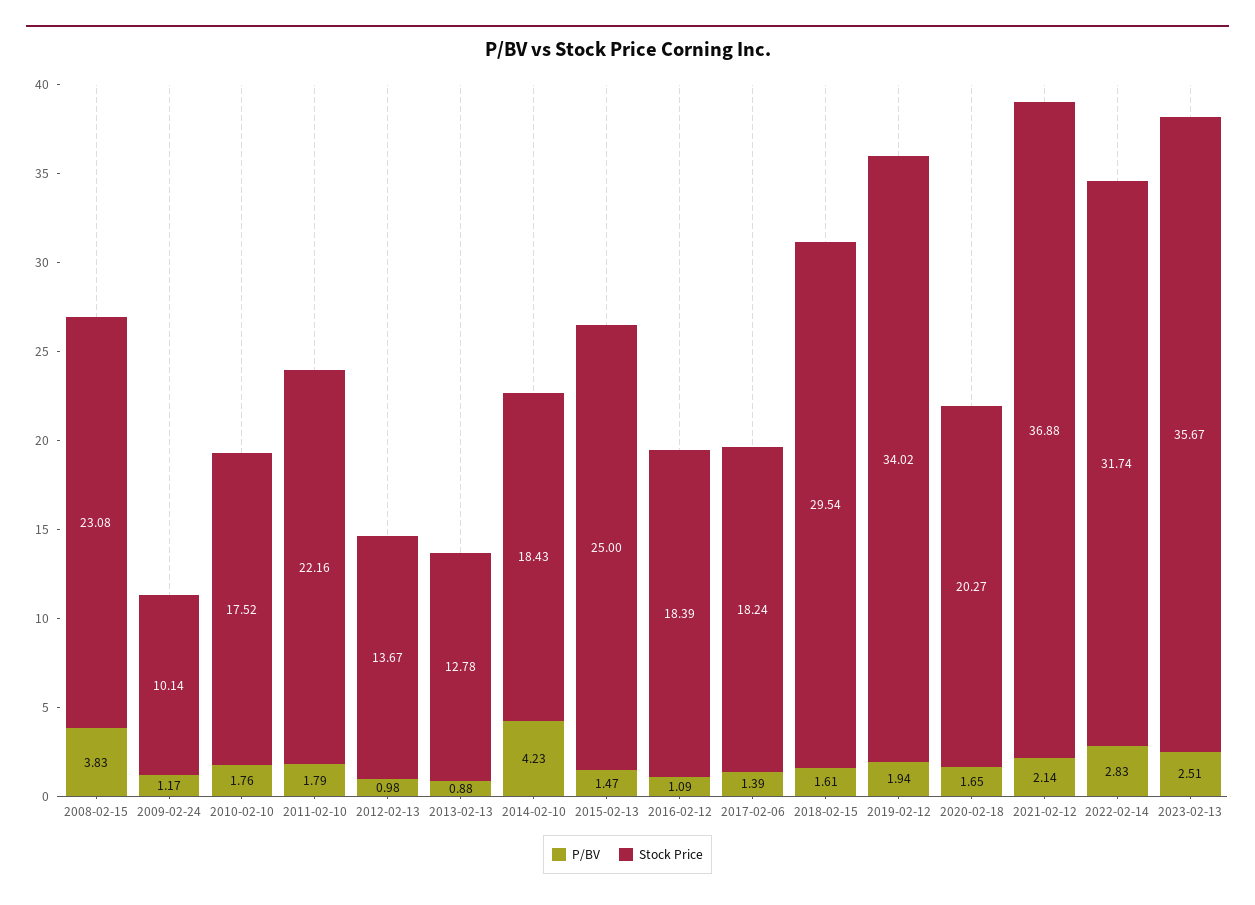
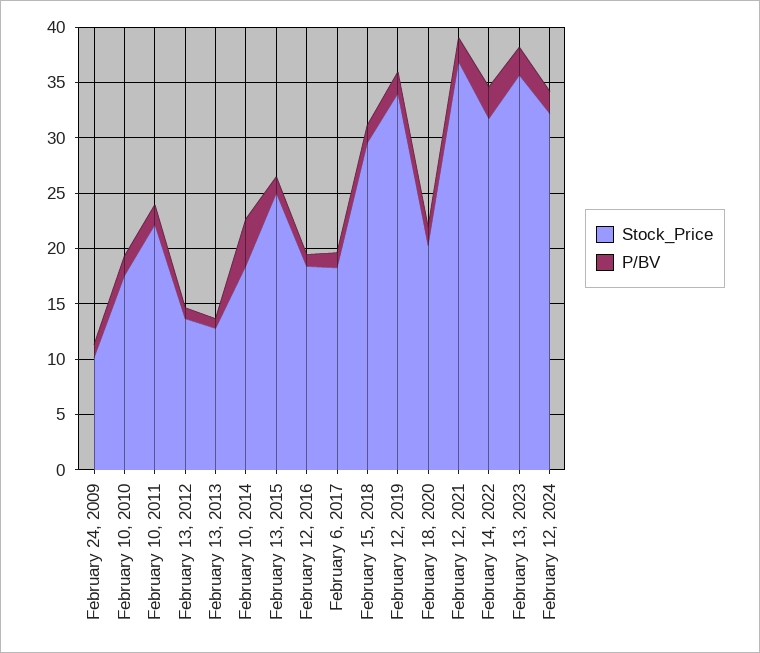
P/BV, 2008-02-15: 3.83 -> none
Stock Price, 2008-02-15: 23.08 -> none
Stock Price, February 12, 2024: none -> 32
P/BV, February 12, 2024: none -> 2

